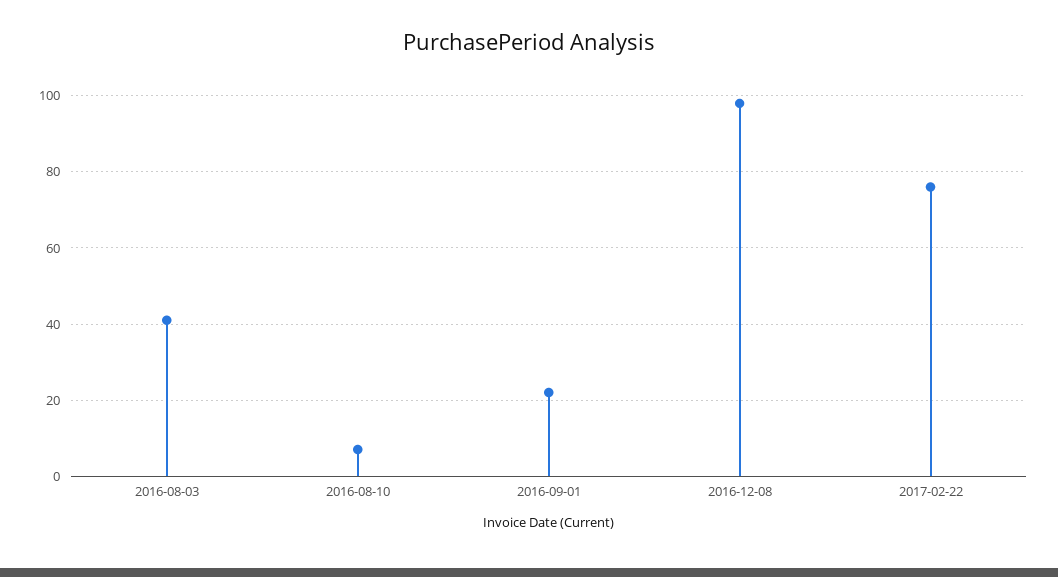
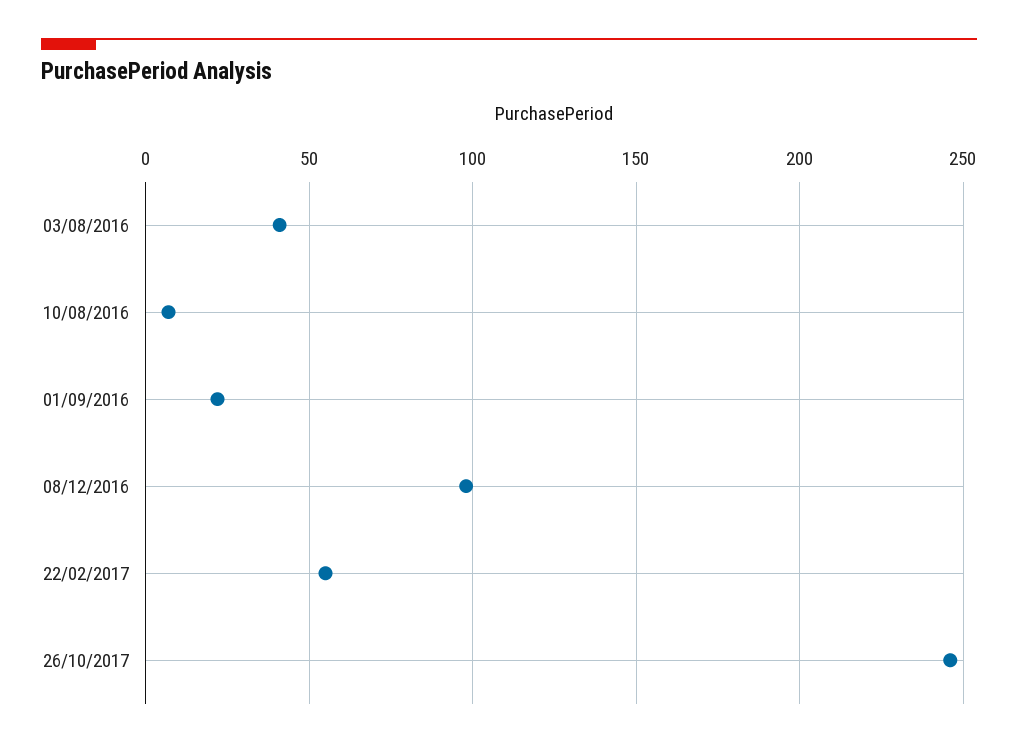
2017-02-22: 75 -> 55
26/10/2017: none -> 245

